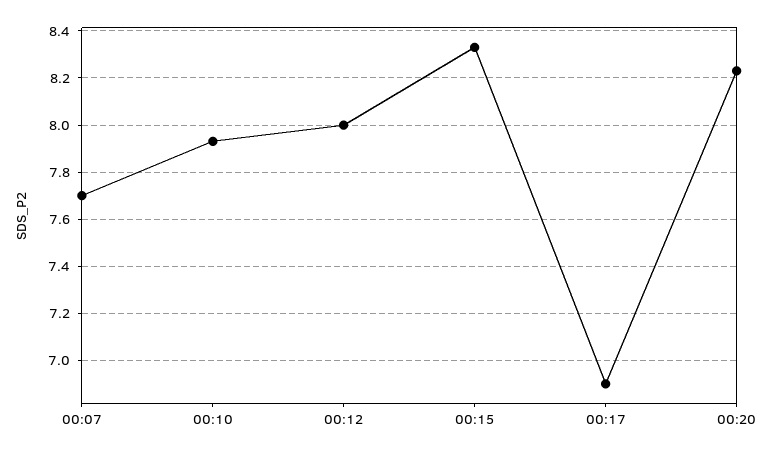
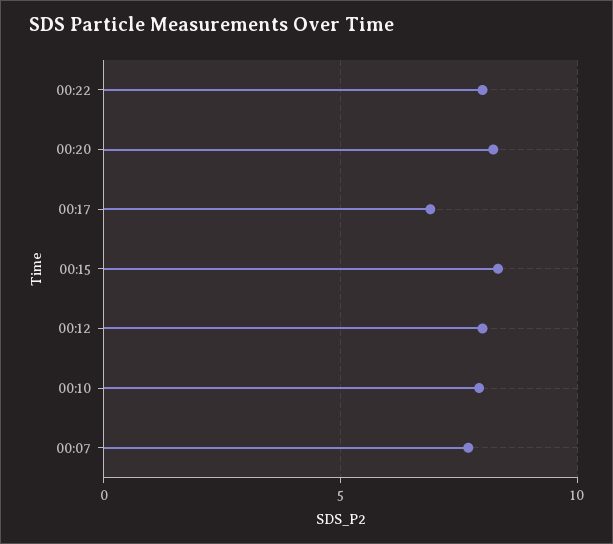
00:22: none -> 8

